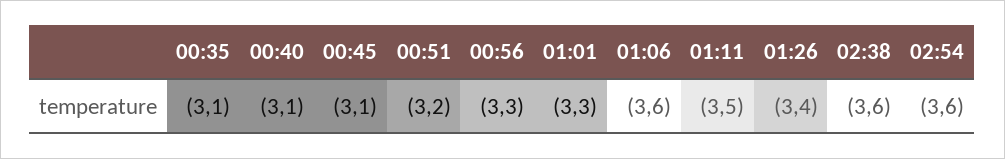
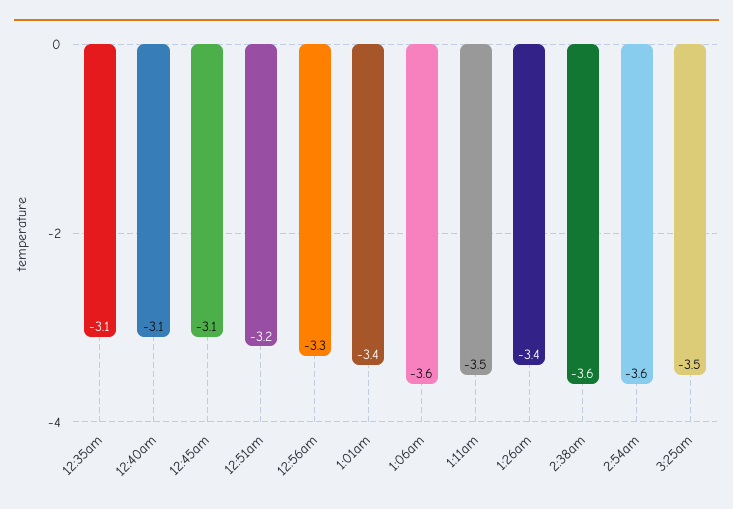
01:01: -3.3 -> -3.4
3:25am: none -> -3.5

